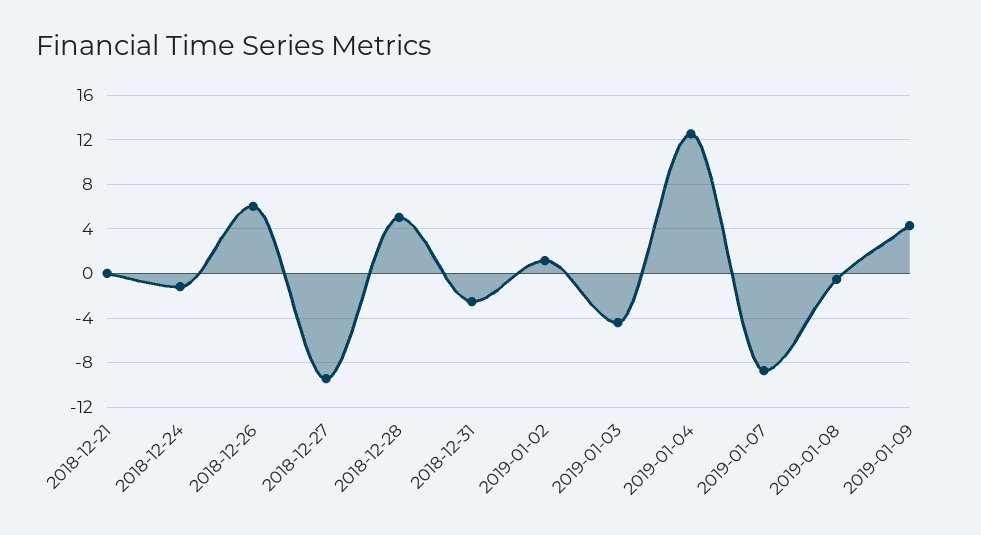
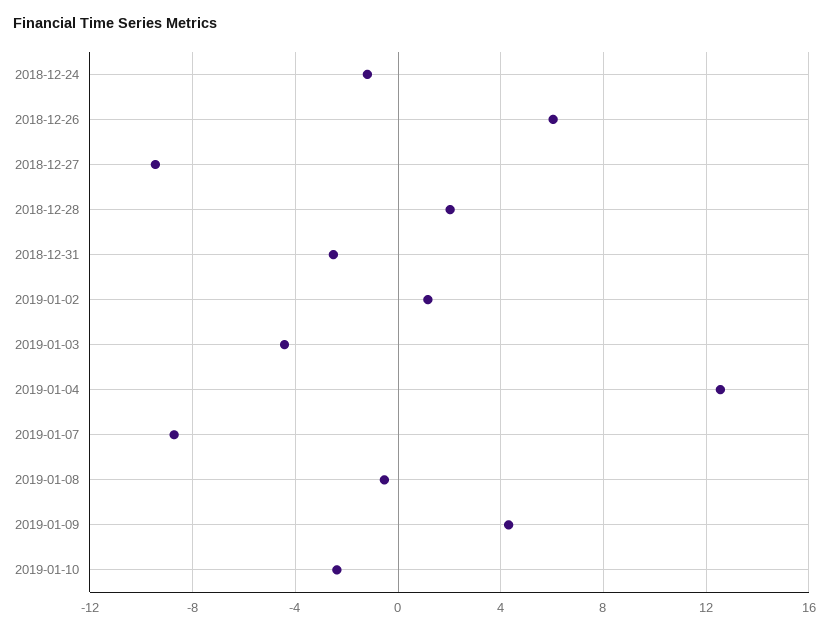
2018-12-21: 0 -> none
2018-12-28: 5 -> 2
2019-01-10: none -> -2.5

